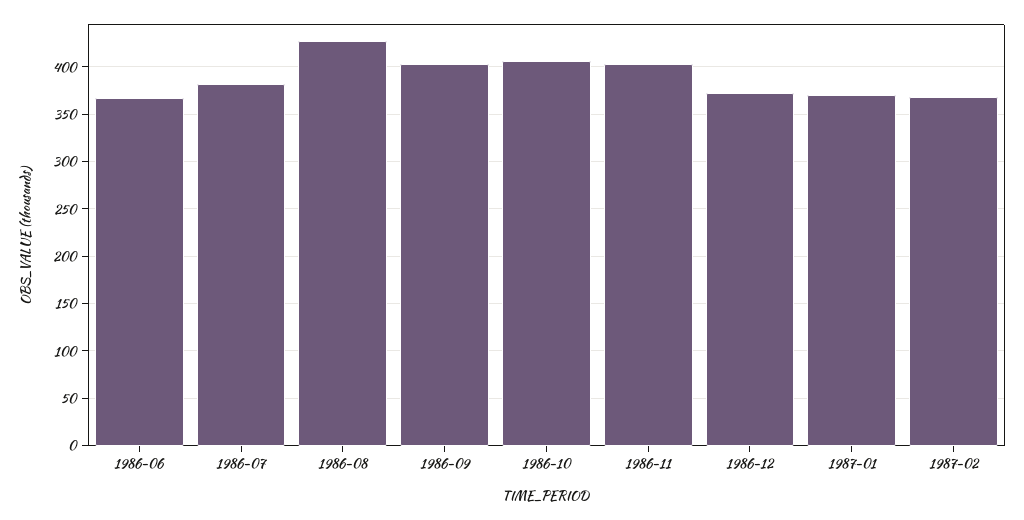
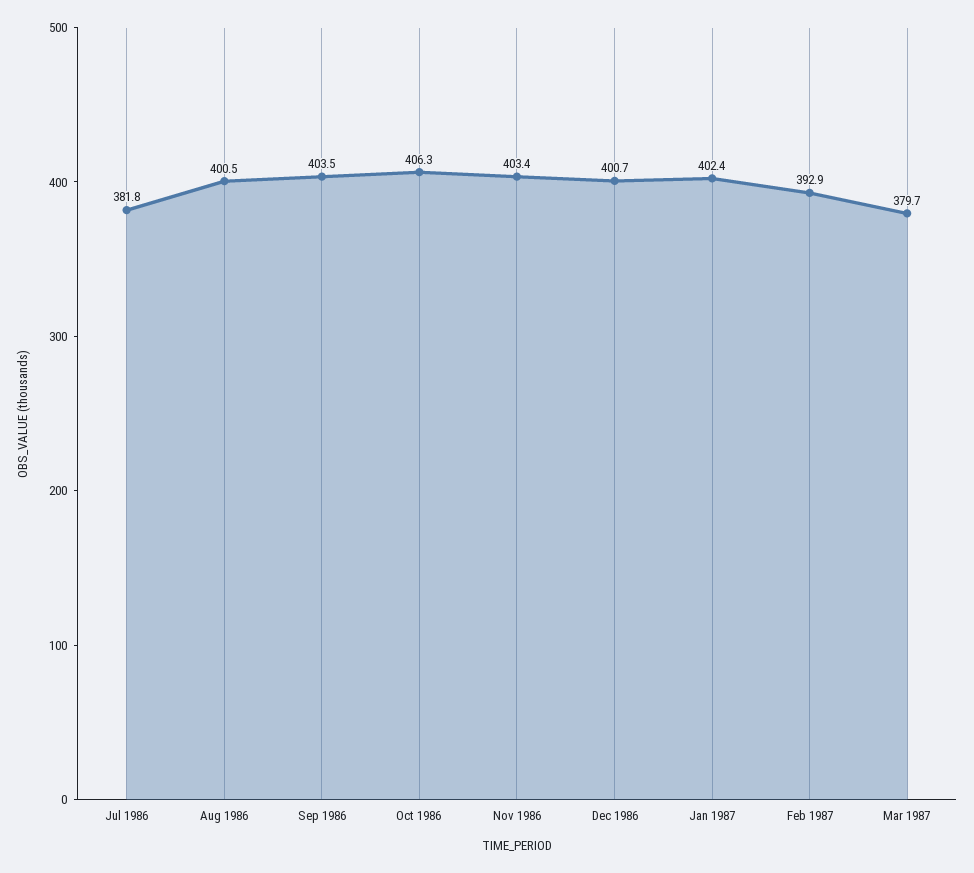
1986-06: 370 -> none
1986-08: 430 -> 400.5
1986-12: 370 -> 400.7
1987-01: 370 -> 402.4
1987-02: 370 -> 392.9
Mar 1987: none -> 379.7

